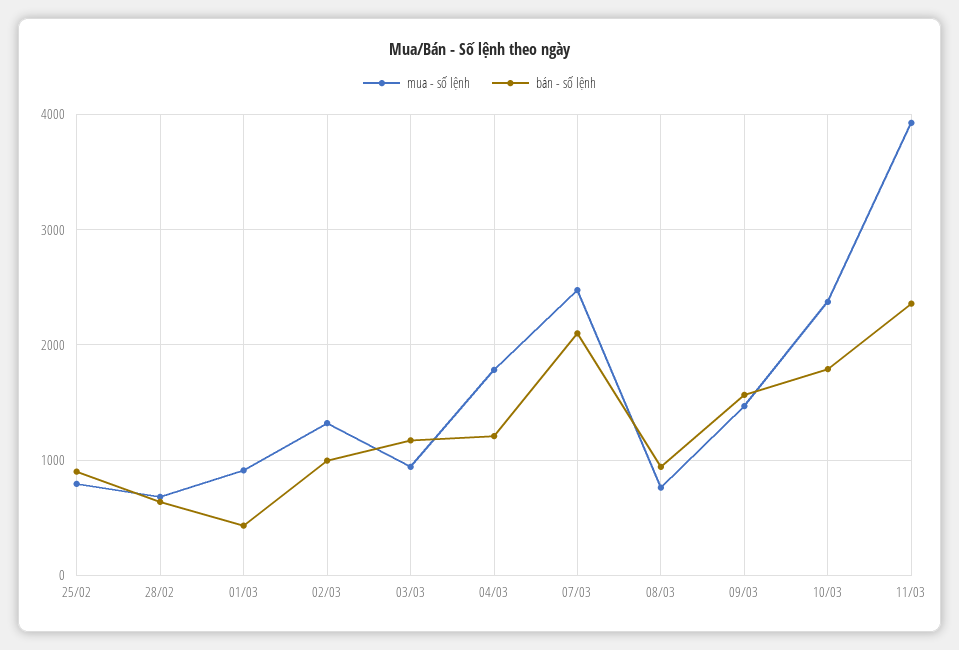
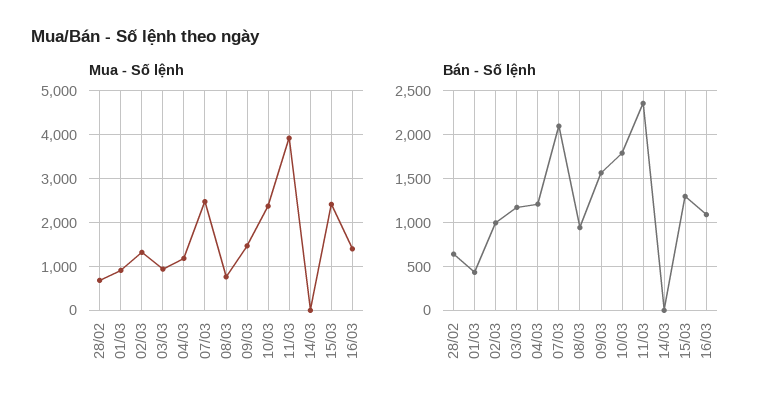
mua - số lệnh, 25/02: 800 -> none
bán - số lệnh, 25/02: 900 -> none
mua - số lệnh, 04/03: 1800 -> 1200
mua - số lệnh, 14/03: none -> 0
mua - số lệnh, 15/03: none -> 2400
mua - số lệnh, 16/03: none -> 1400
bán - số lệnh, 14/03: none -> 0
bán - số lệnh, 15/03: none -> 1300
bán - số lệnh, 16/03: none -> 1100

